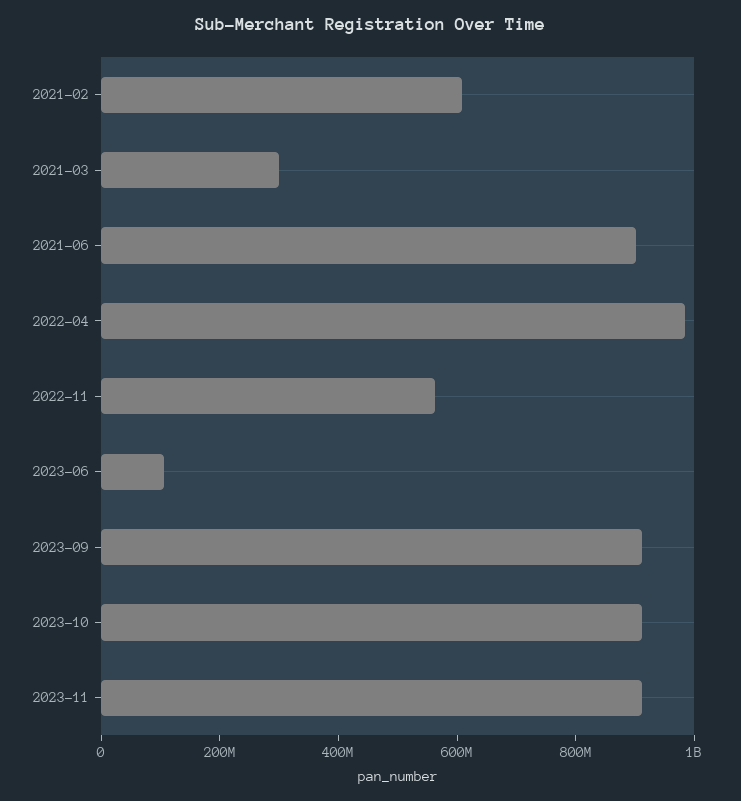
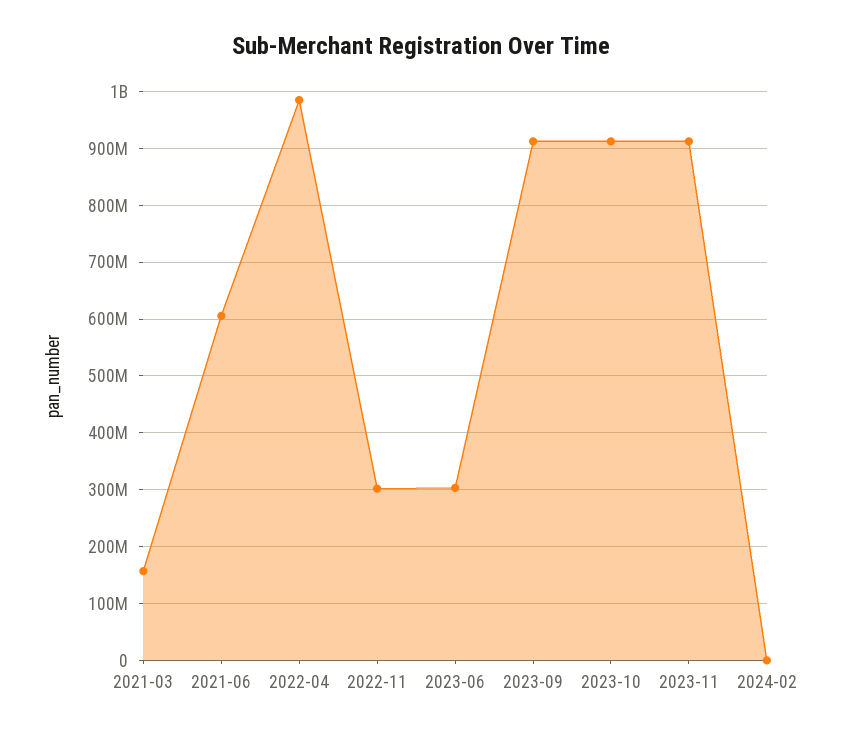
2021-02: 600000000 -> none
2021-03: 300000000 -> 160000000
2021-06: 900000000 -> 600000000
2022-11: 550000000 -> 300000000
2023-06: 100000000 -> 300000000
2024-02: none -> 0

